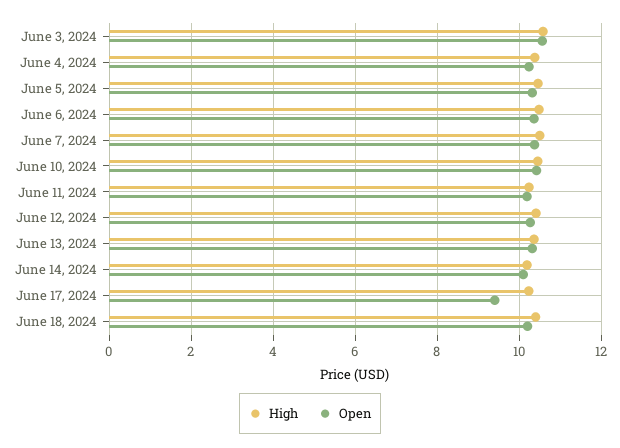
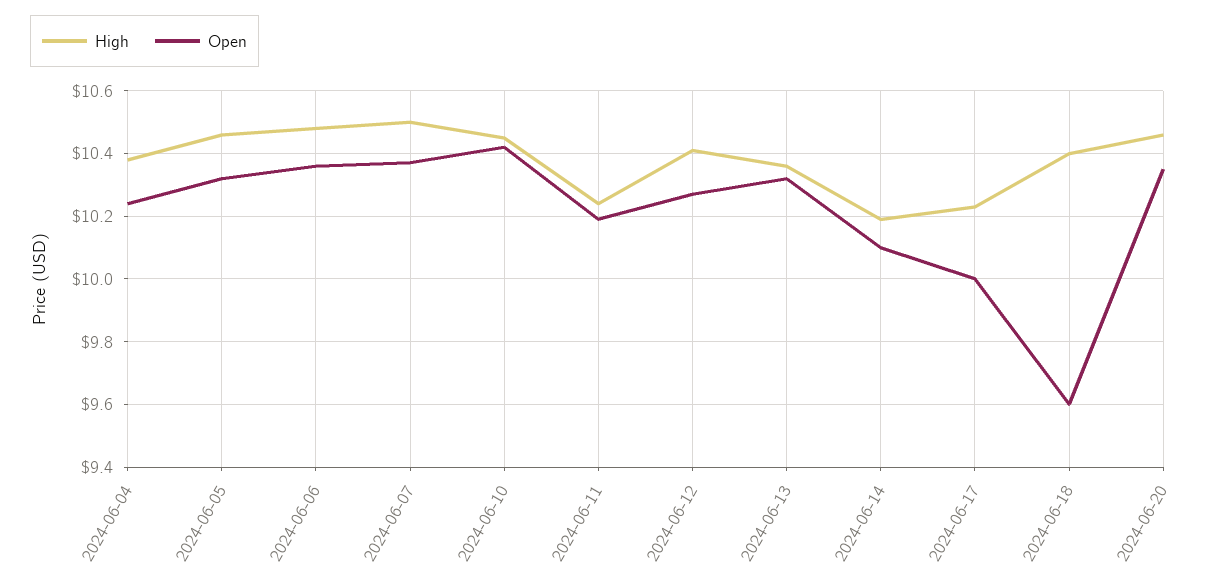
High, June 3, 2024: 10.6 -> none
Open, June 3, 2024: 10.6 -> none
Open, June 17, 2024: 9.4 -> 10
Open, June 18, 2024: 10.2 -> 9.6
High, 2024-06-20: none -> 10.45
Open, 2024-06-20: none -> 10.35

